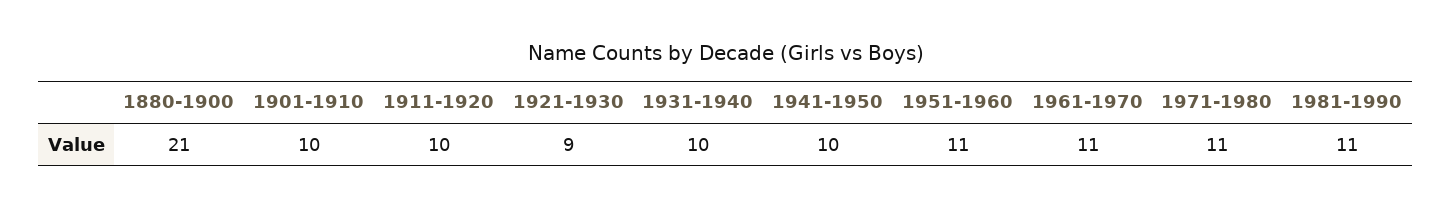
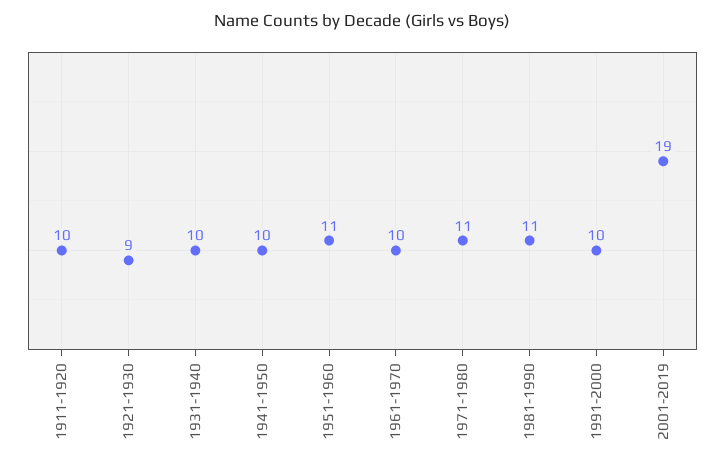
1880-1900: 21 -> none
1901-1910: 10 -> none
1961-1970: 11 -> 10
1991-2000: none -> 10
2001-2019: none -> 19

